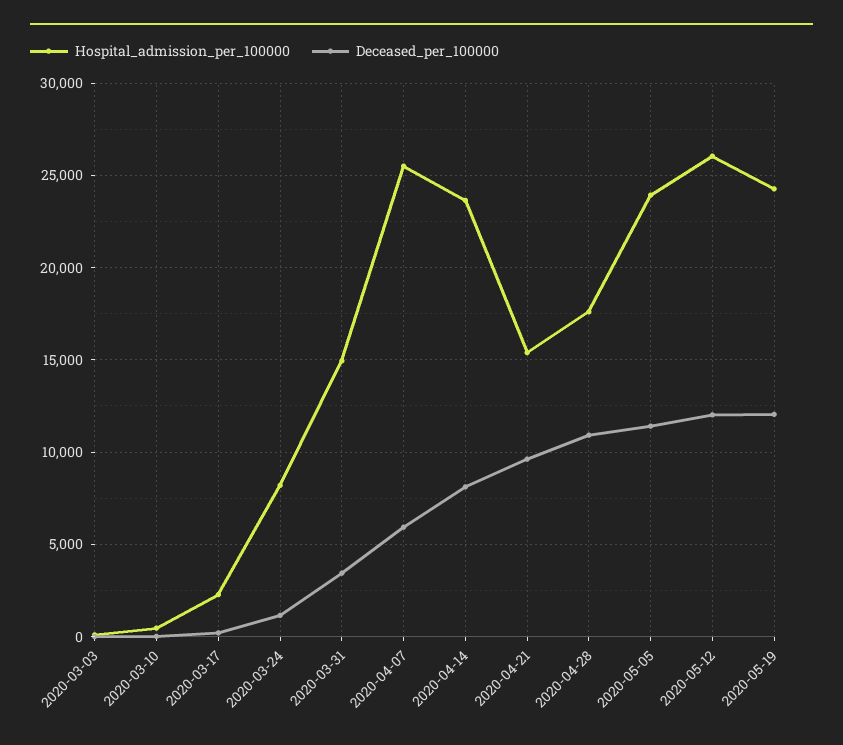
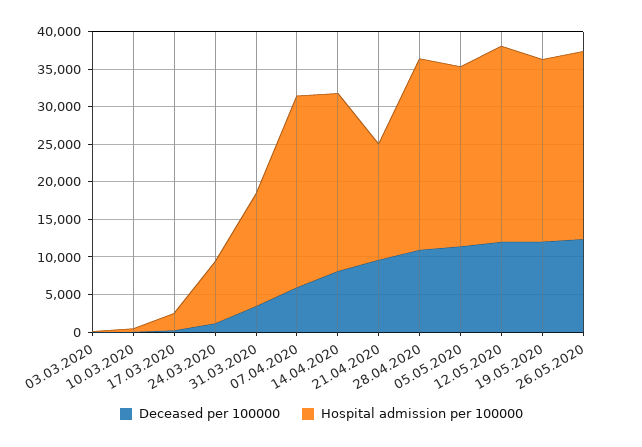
Hospital_admission_per_100000, 2020-04-28: 17500 -> 25000
Deceased_per_100000, 26.05.2020: none -> 12500
Hospital_admission_per_100000, 26.05.2020: none -> 25000

